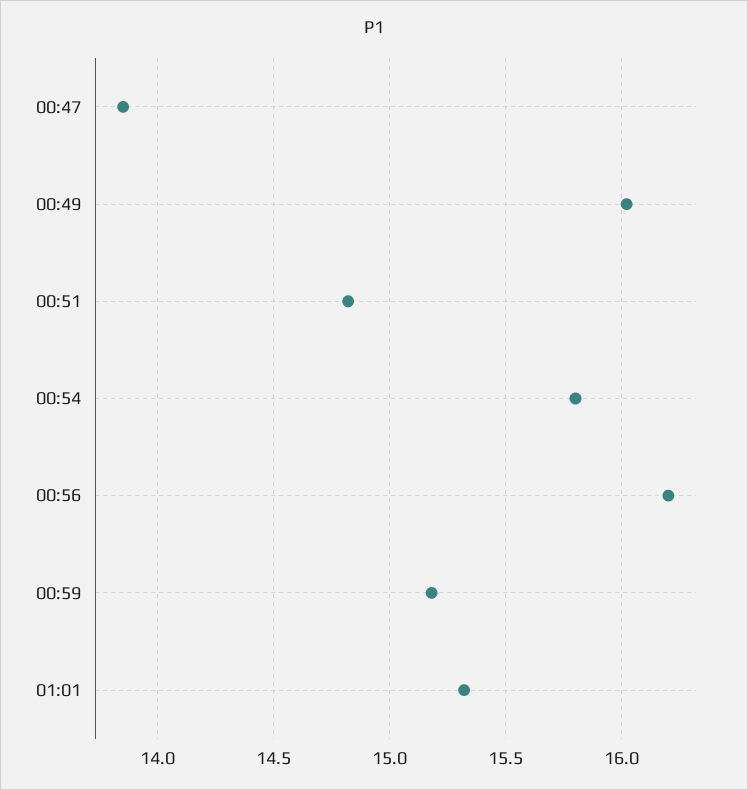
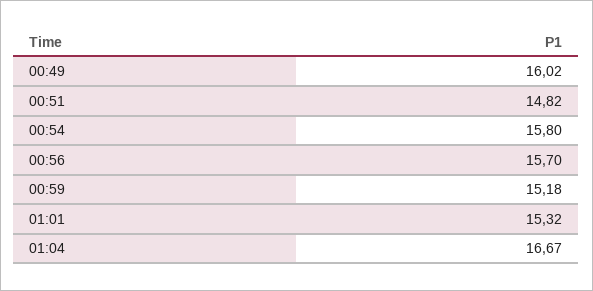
00:47: 13.85 -> none
00:56: 16.2 -> 15.7
01:04: none -> 16.67

